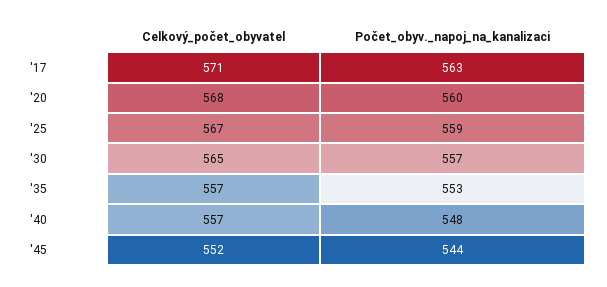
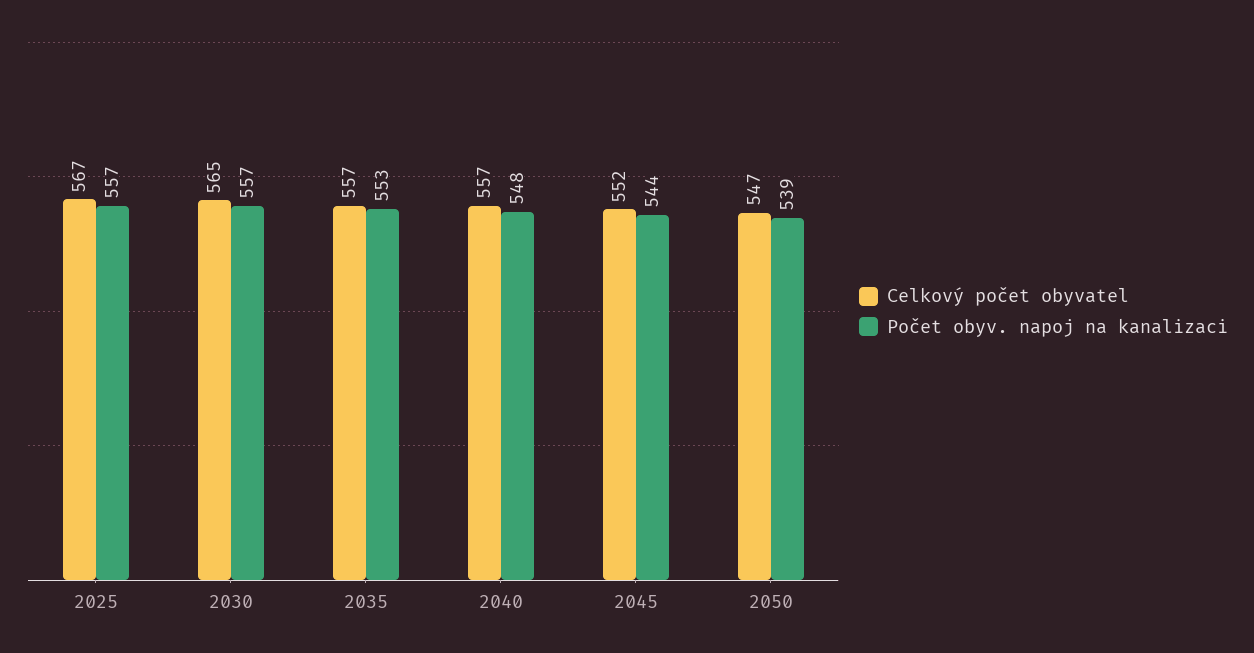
Celkový_počet_obyvatel, '17: 571 -> none
Počet_obyv._napoj_na_kanalizaci, '17: 563 -> none
Celkový_počet_obyvatel, '20: 568 -> none
Počet_obyv._napoj_na_kanalizaci, '20: 560 -> none
Počet_obyv._napoj_na_kanalizaci, '25: 559 -> 557
Celkový_počet_obyvatel, 2050: none -> 547
Počet_obyv._napoj_na_kanalizaci, 2050: none -> 539

